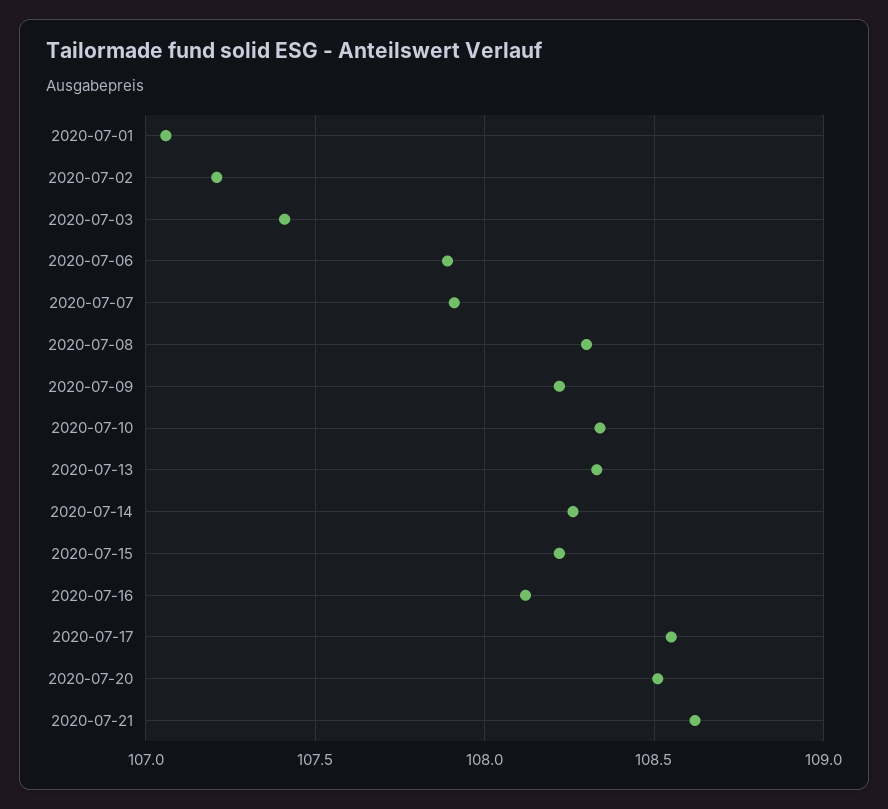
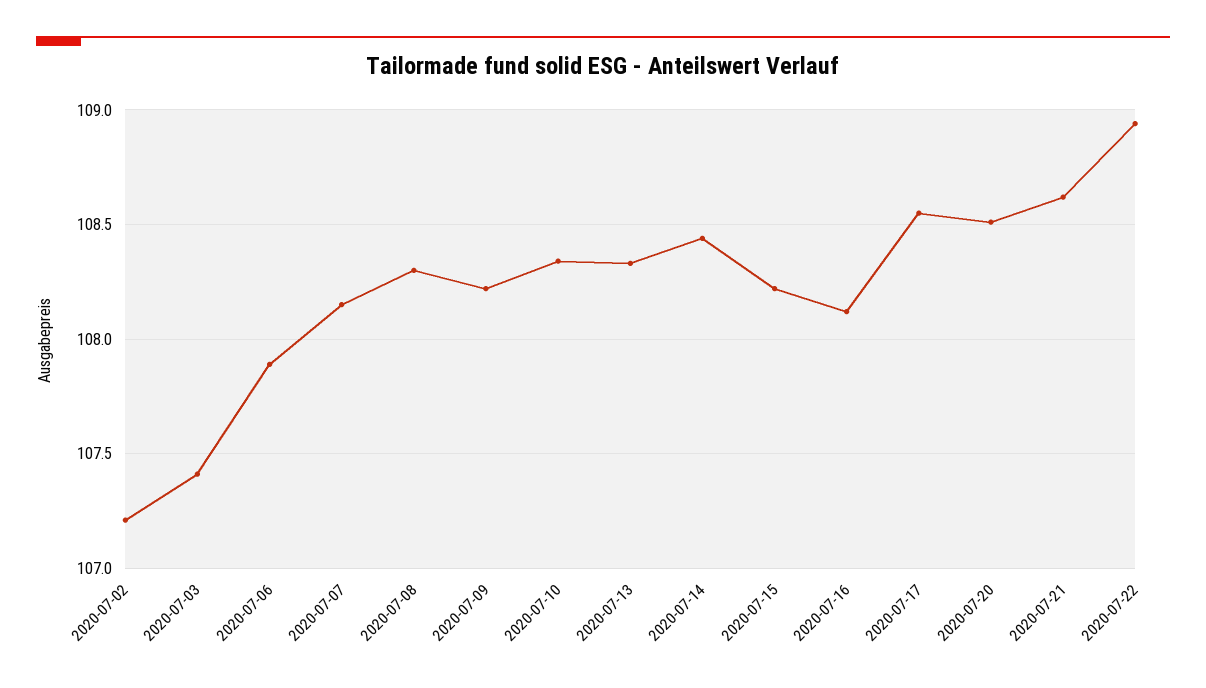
2020-07-01: 107.05 -> none
2020-07-07: 107.9 -> 108.15
2020-07-14: 108.25 -> 108.45
2020-07-22: none -> 108.95

